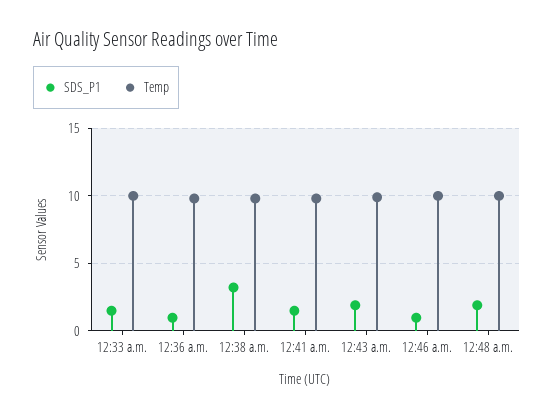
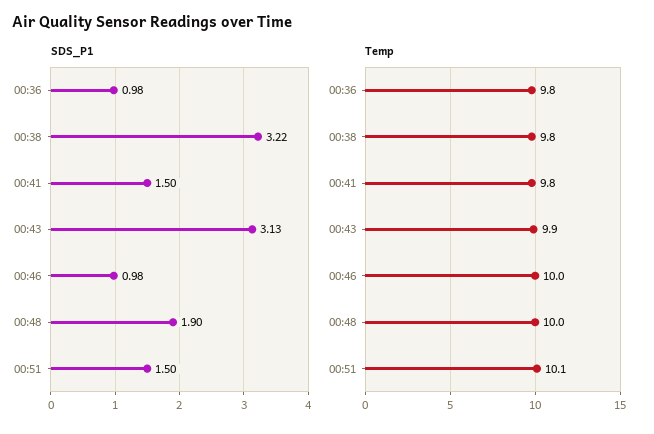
SDS_P1, 12:33 a.m.: 1.5 -> none
Temp, 12:33 a.m.: 10 -> none
SDS_P1, 12:43 a.m.: 2 -> 3.13
SDS_P1, 00:51: none -> 1.5
Temp, 00:51: none -> 10.1

